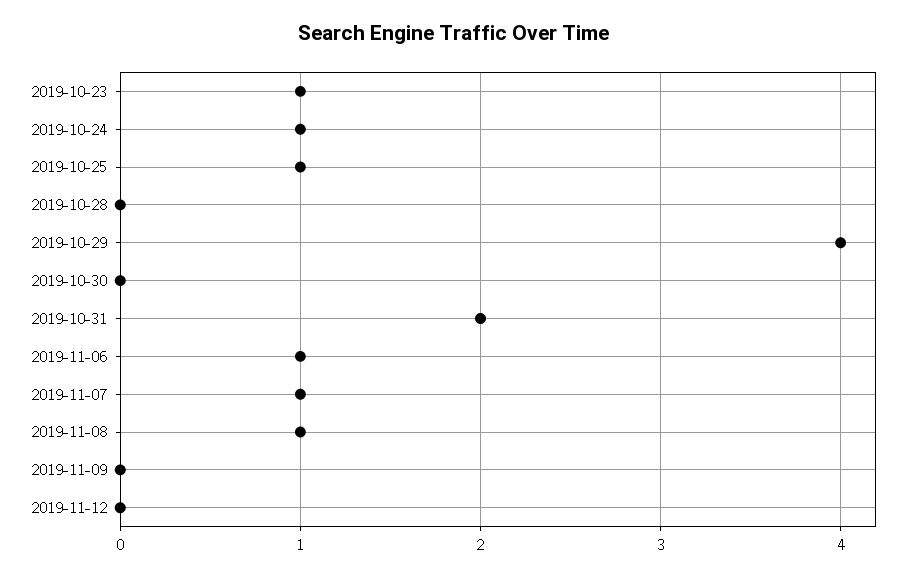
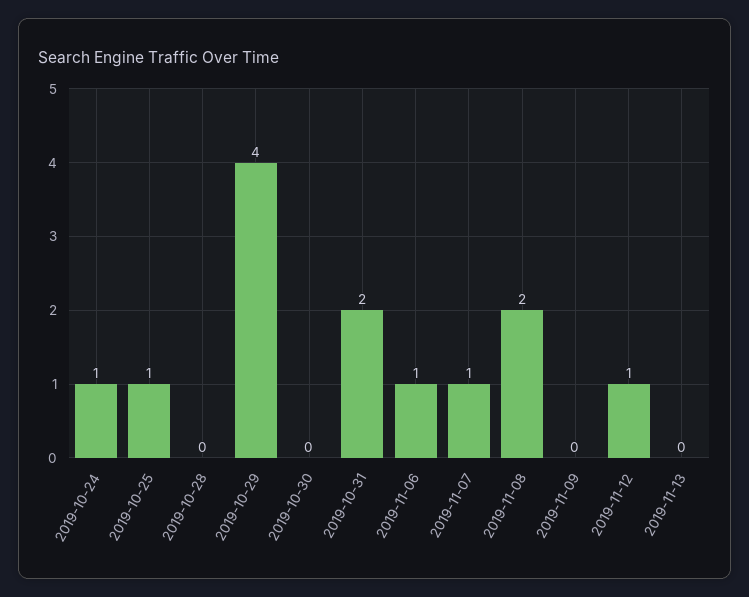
2019-10-23: 1 -> none
2019-11-08: 1 -> 2
2019-11-12: 0 -> 1
2019-11-13: none -> 0

